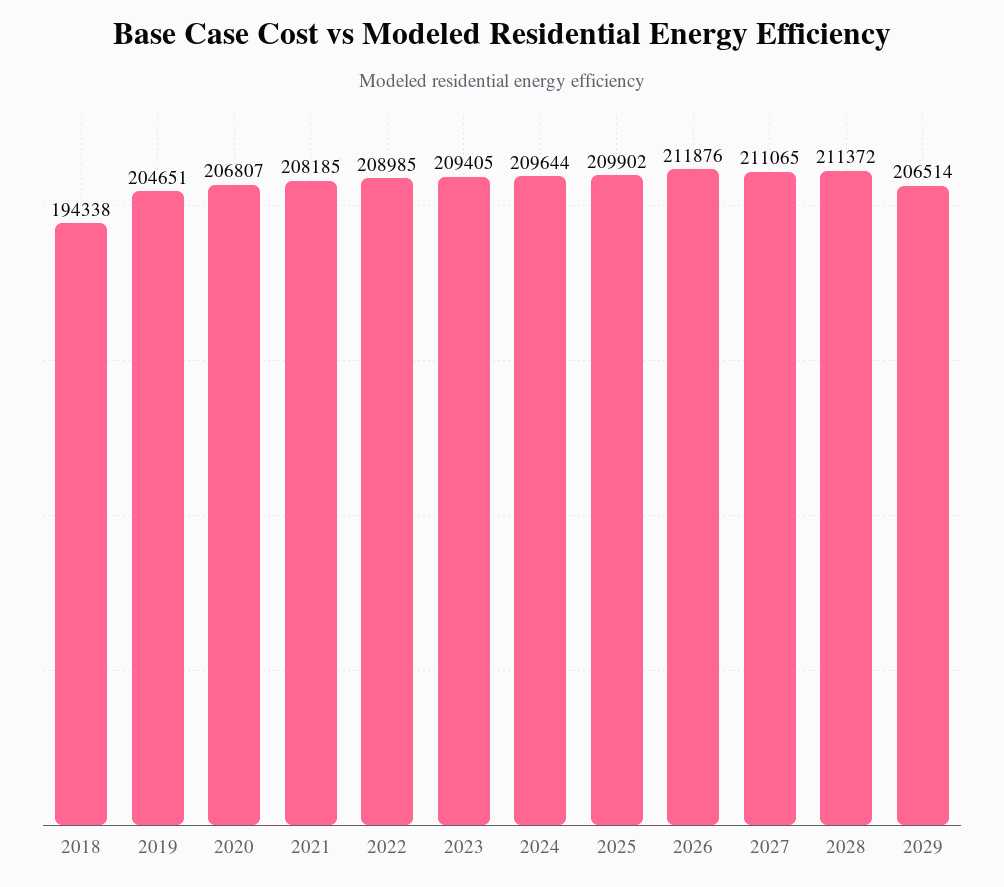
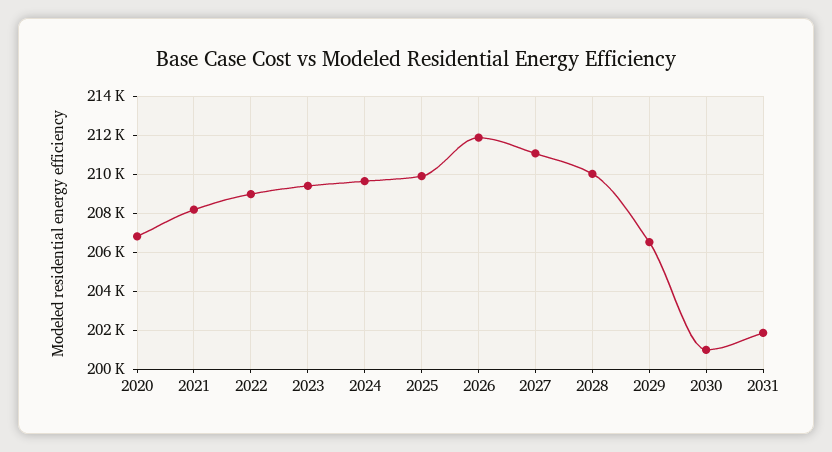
2018: 194338 -> none
2019: 204651 -> none
2028: 211372 -> 210000
2030: none -> 201000
2031: none -> 202000

